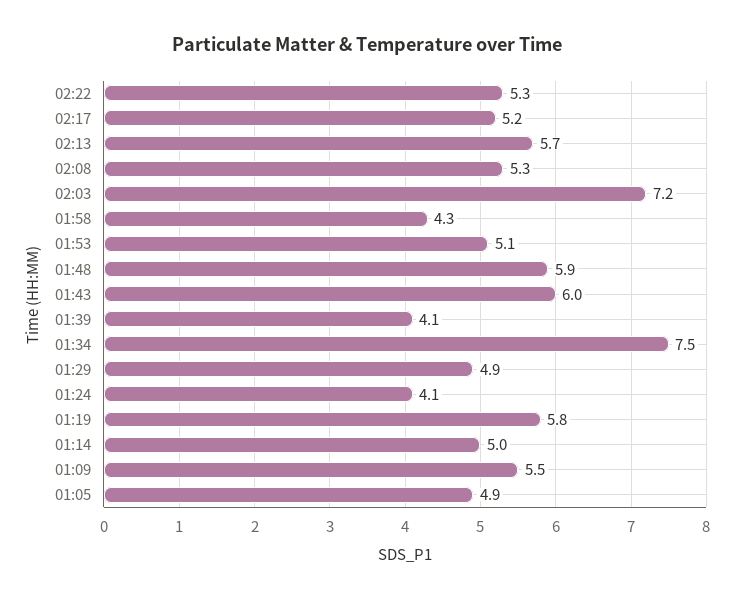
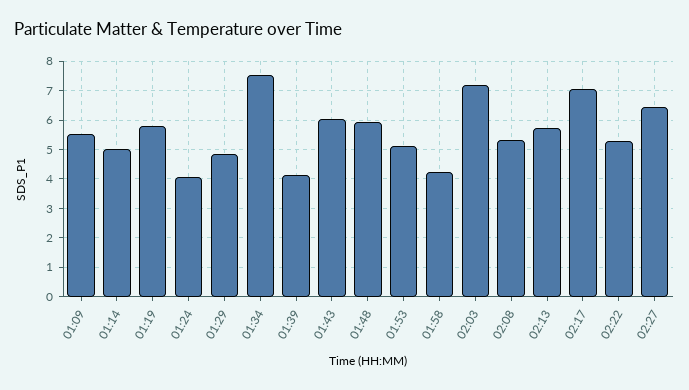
02:17: 5.2 -> 7
01:05: 4.9 -> none
02:27: none -> 6.5

